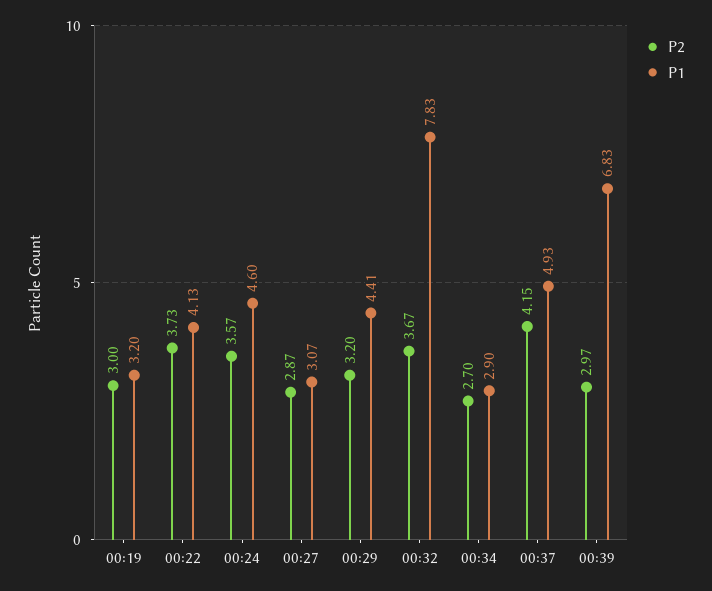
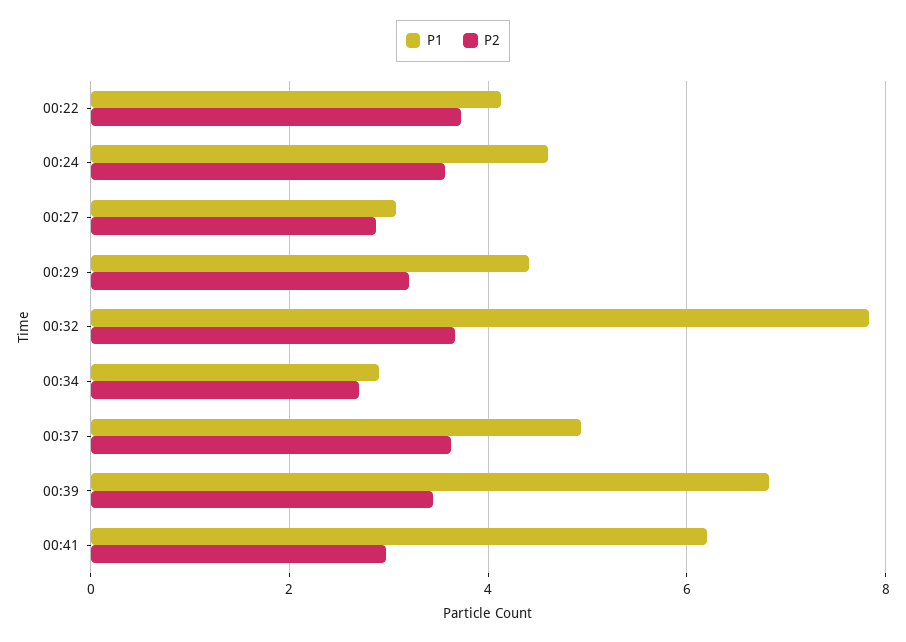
P2, 00:19: 3 -> none
P1, 00:19: 3.2 -> none
P2, 00:37: 4.15 -> 3.6
P2, 00:39: 2.97 -> 3.4
P1, 00:41: none -> 6.2
P2, 00:41: none -> 3

